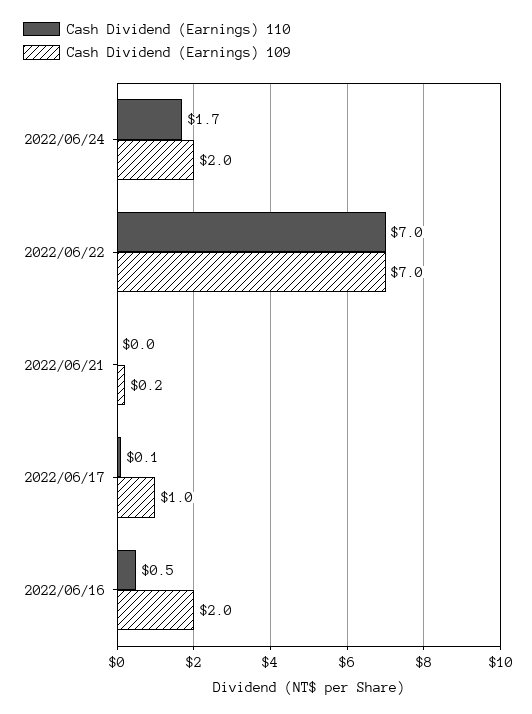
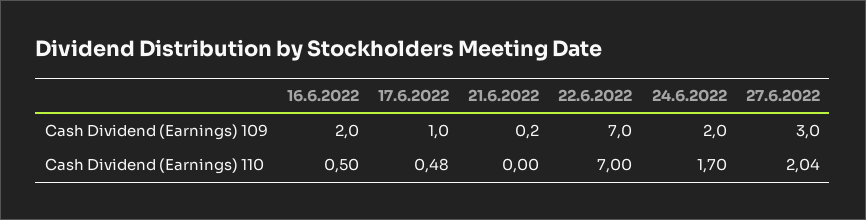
Cash Dividend (Earnings) 110, 2022/06/17: 0.1 -> 0.48
Cash Dividend (Earnings) 109, 27.6.2022: none -> 3
Cash Dividend (Earnings) 110, 27.6.2022: none -> 2.04

